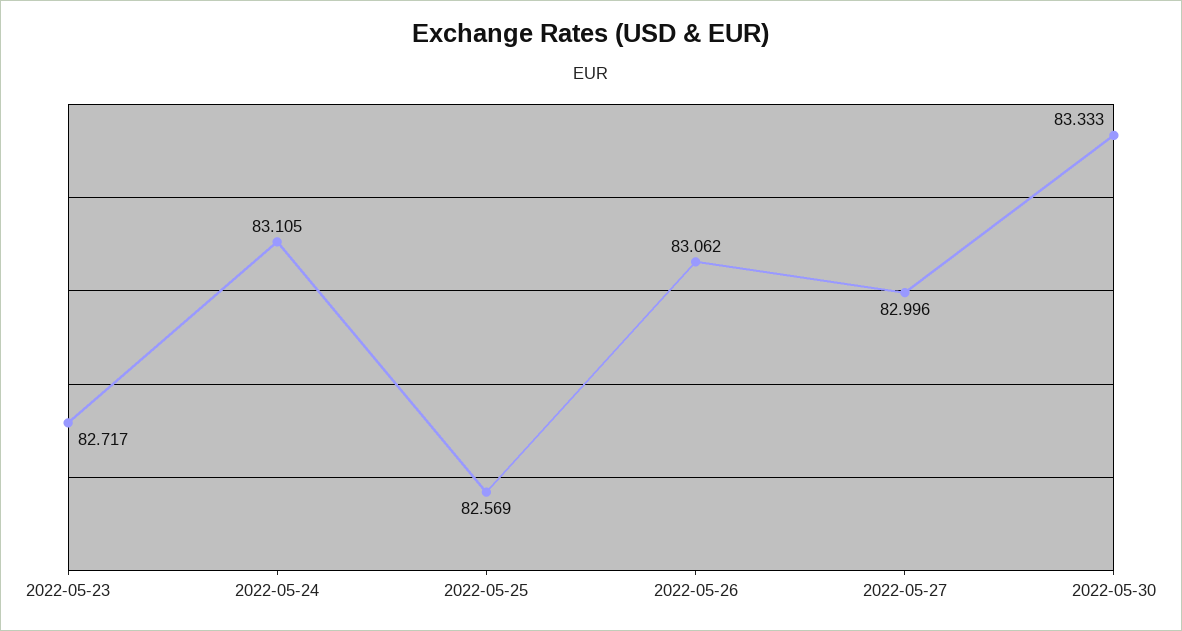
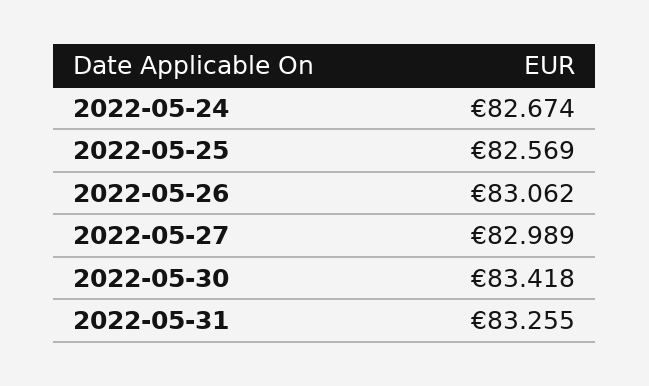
2022-05-23: 82.717 -> none
2022-05-24: 83.105 -> 82.674
2022-05-27: 82.996 -> 82.989
2022-05-30: 83.333 -> 83.418
2022-05-31: none -> 83.255

